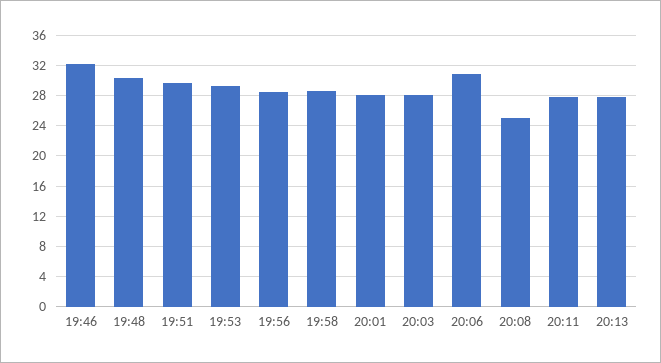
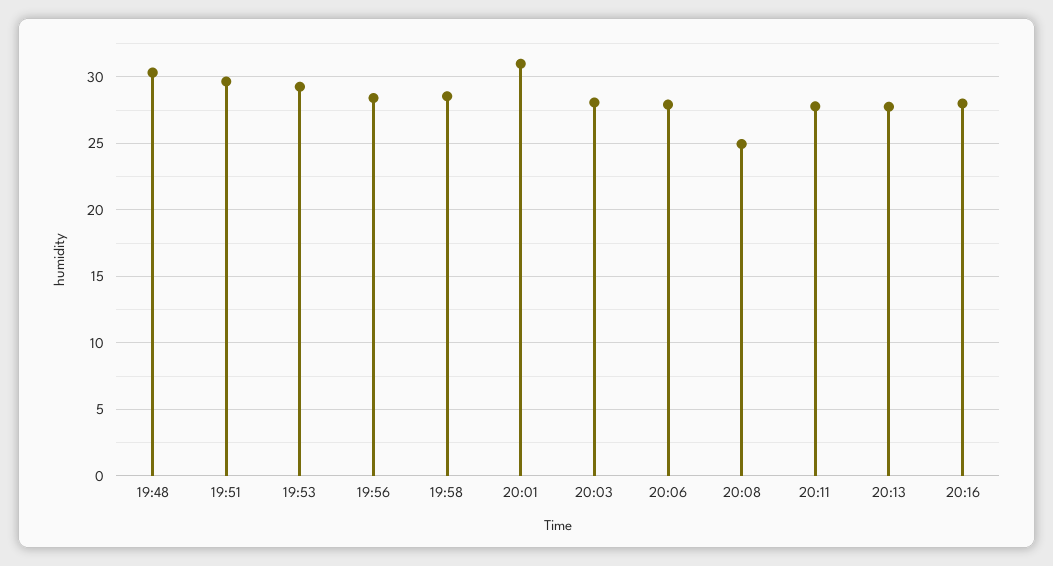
19:46: 32 -> none
20:01: 28 -> 31
20:06: 31 -> 28
20:16: none -> 28

